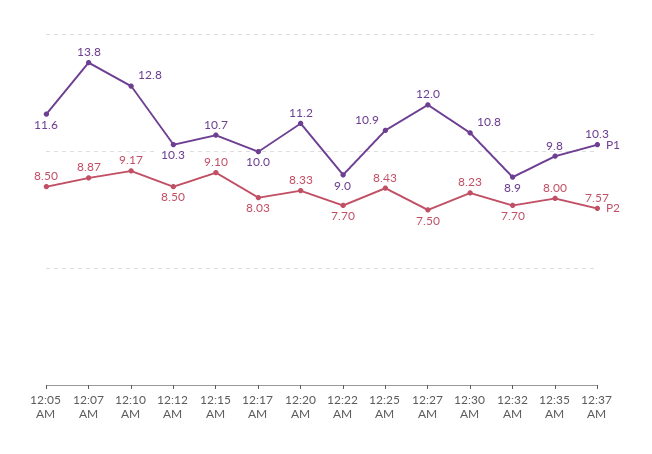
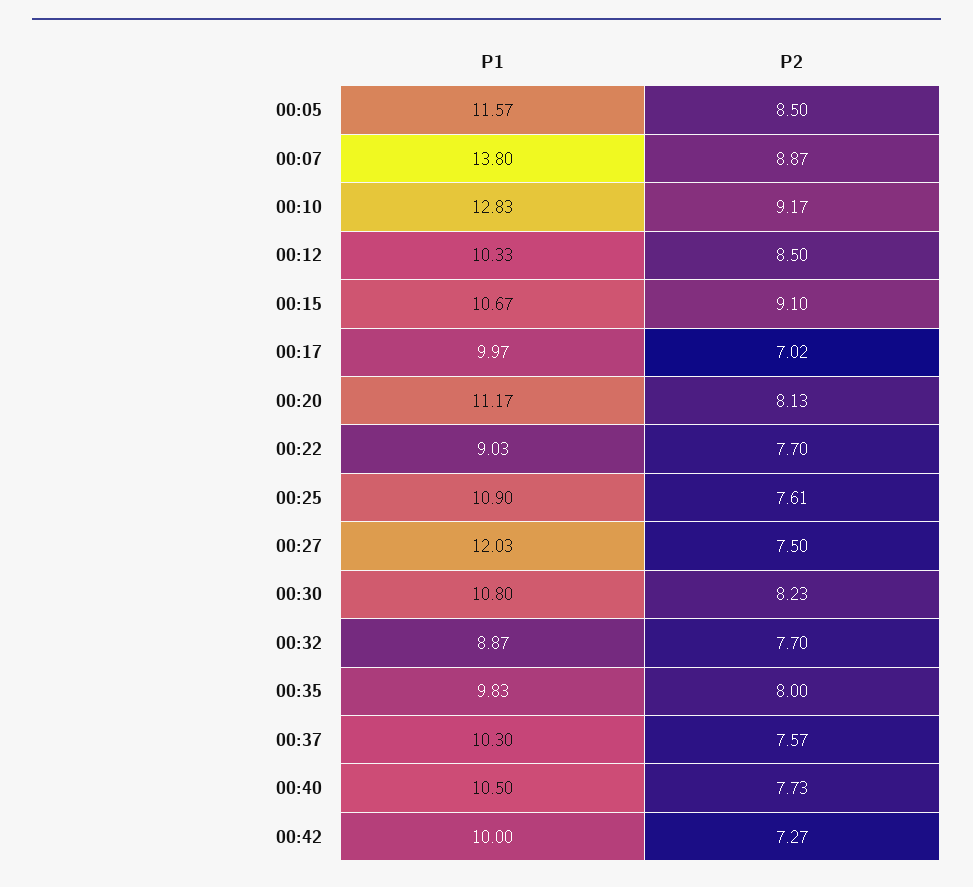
P2, 12:17 AM: 8.03 -> 7.02
P2, 12:20 AM: 8.33 -> 8.13
P2, 12:25 AM: 8.43 -> 7.61
P1, 00:40: none -> 10.5
P2, 00:40: none -> 7.73
P1, 00:42: none -> 10
P2, 00:42: none -> 7.27

